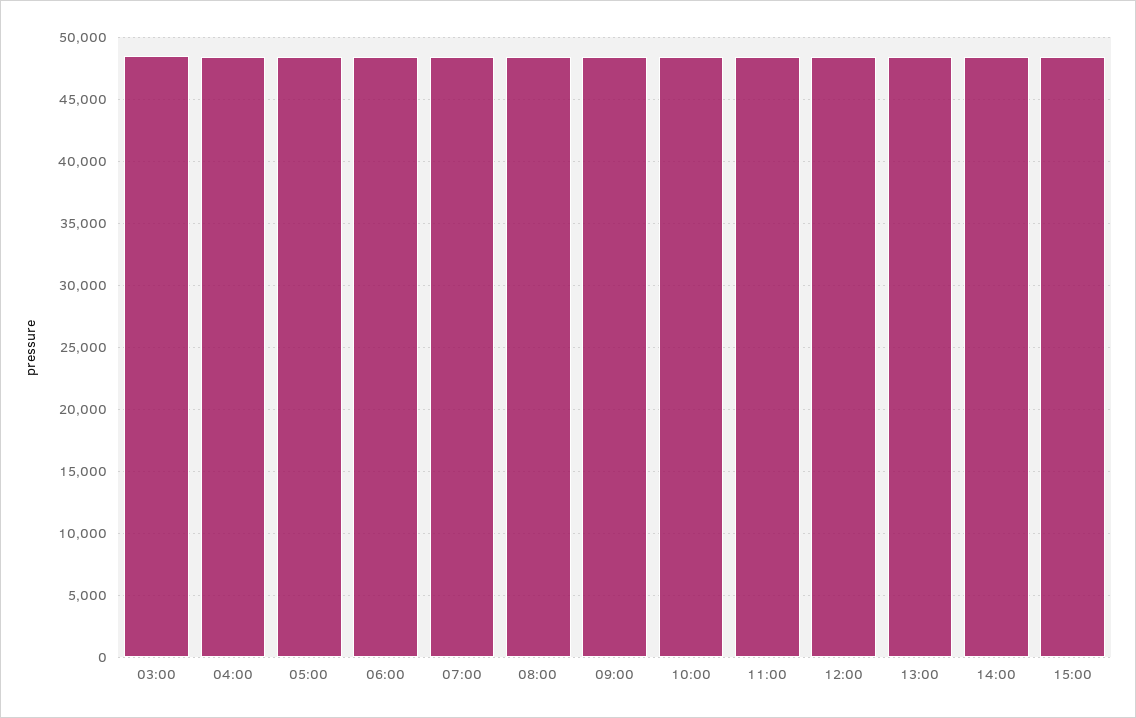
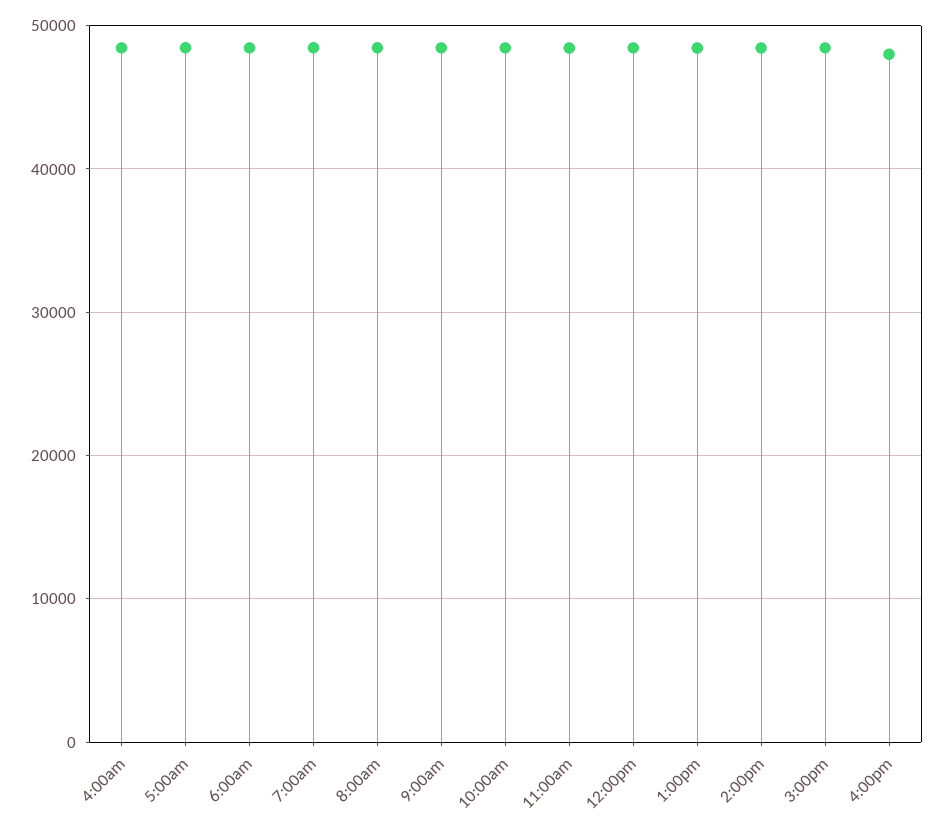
03:00: 48500 -> none
4:00pm: none -> 48000

